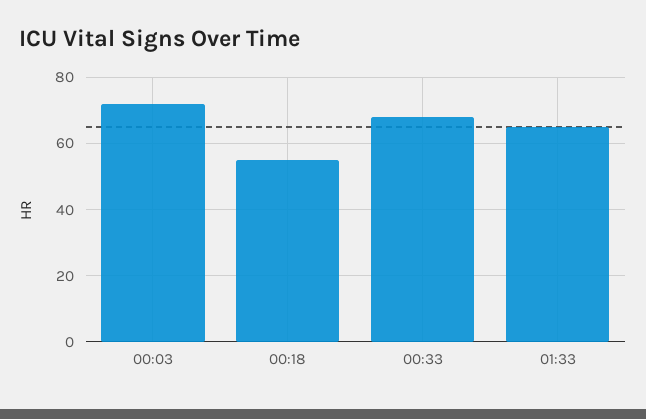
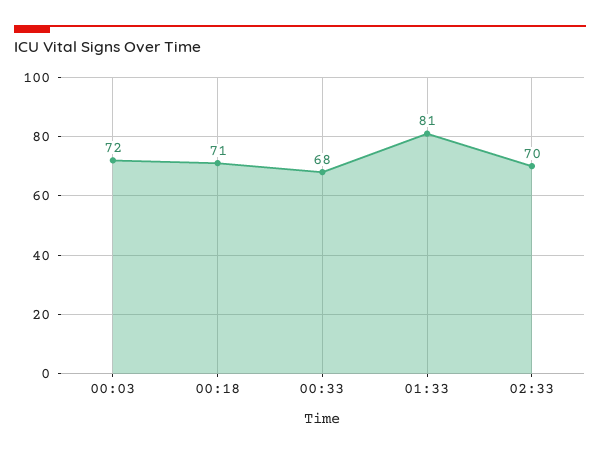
00:18: 55 -> 71
01:33: 65 -> 81
02:33: none -> 70

